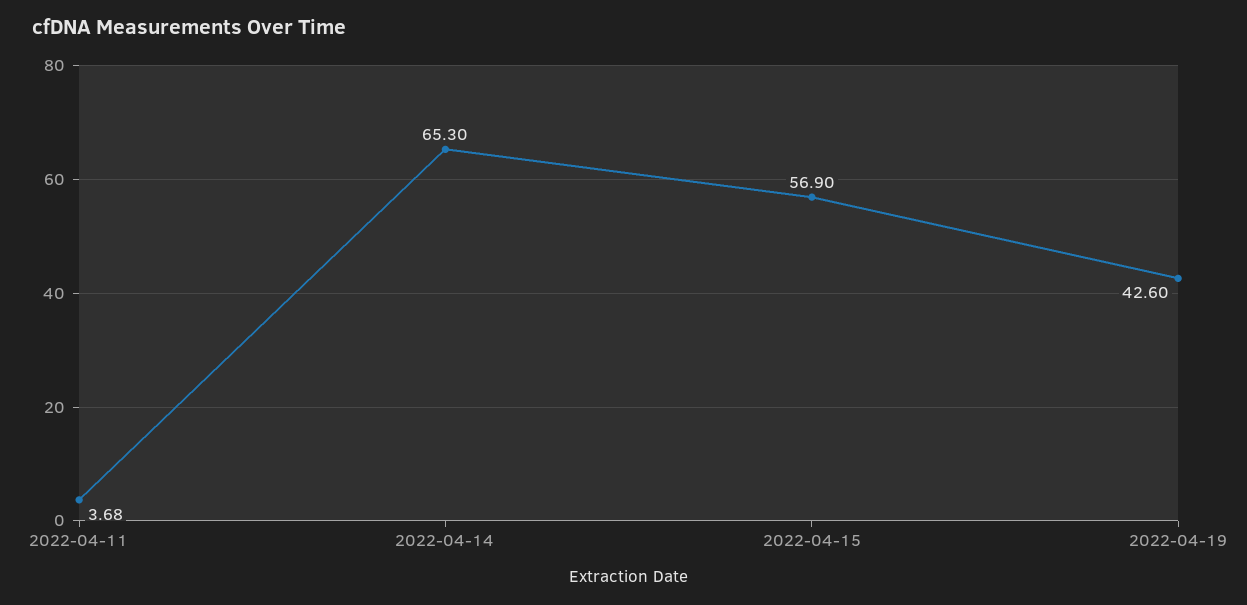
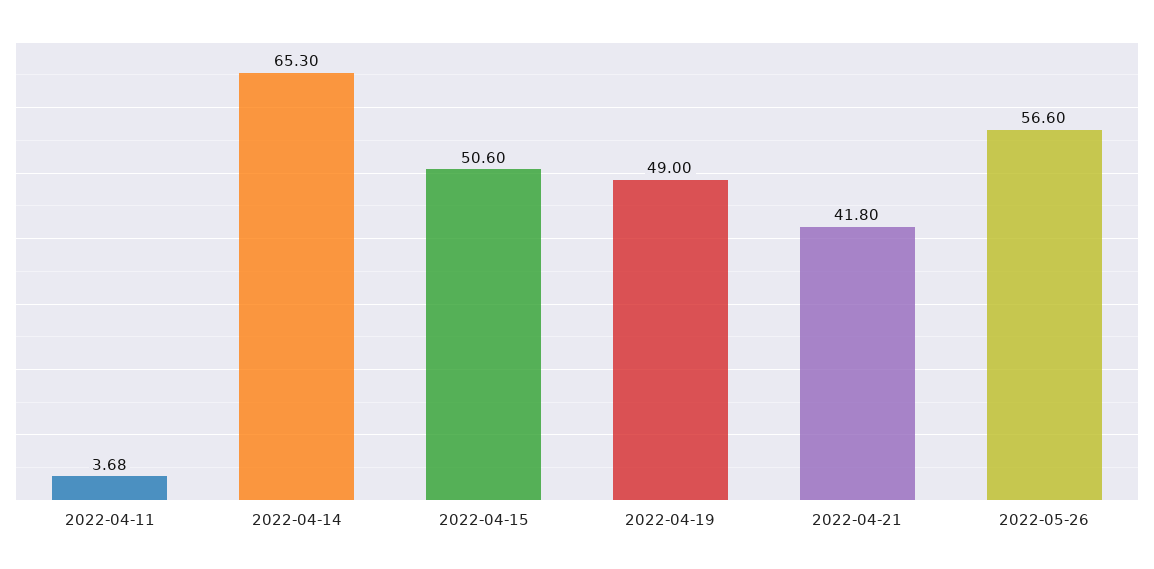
2022-04-15: 56.9 -> 50.6
2022-04-19: 42.6 -> 49
2022-04-21: none -> 41.8
2022-05-26: none -> 56.6

